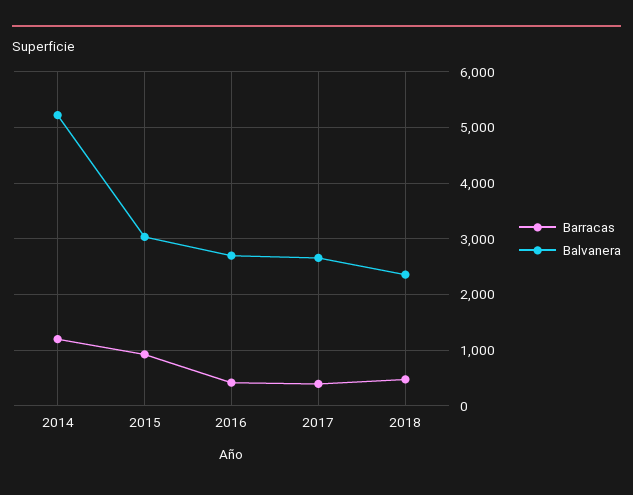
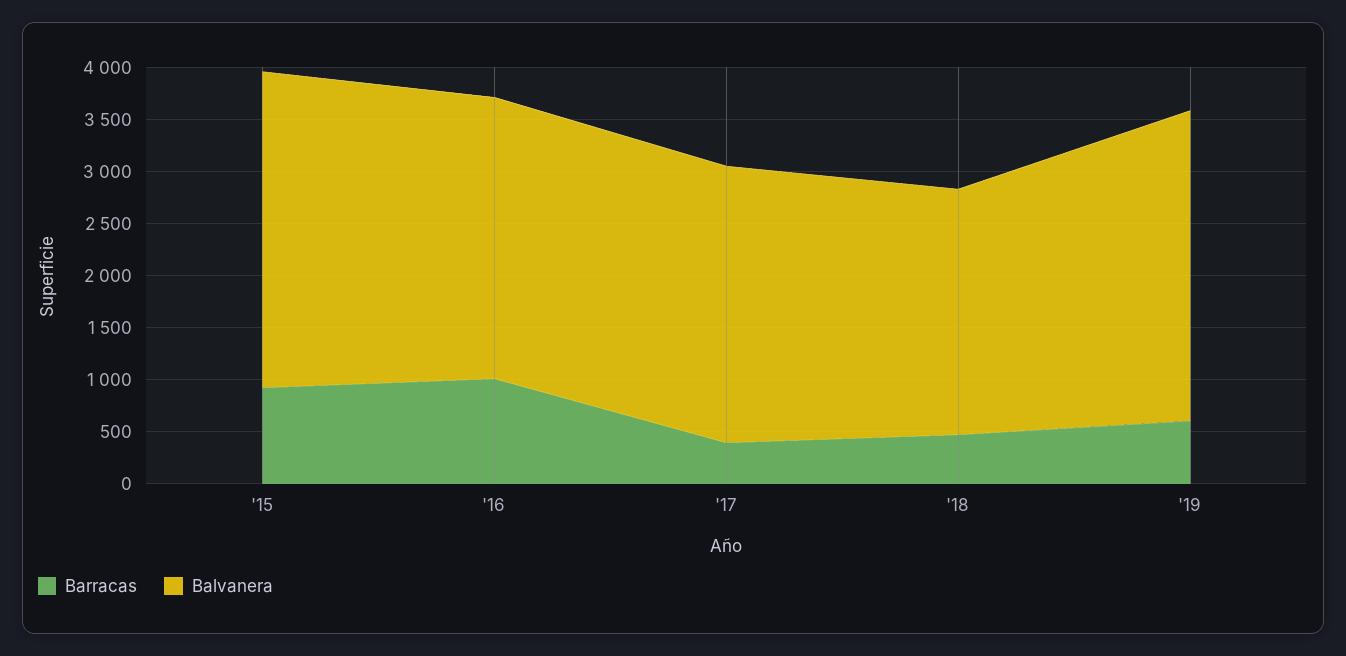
Barracas, 2014: 1200 -> none
Balvanera, 2014: 5200 -> none
Barracas, 2016: 400 -> 1000
Barracas, '19: none -> 600
Balvanera, '19: none -> 3000

